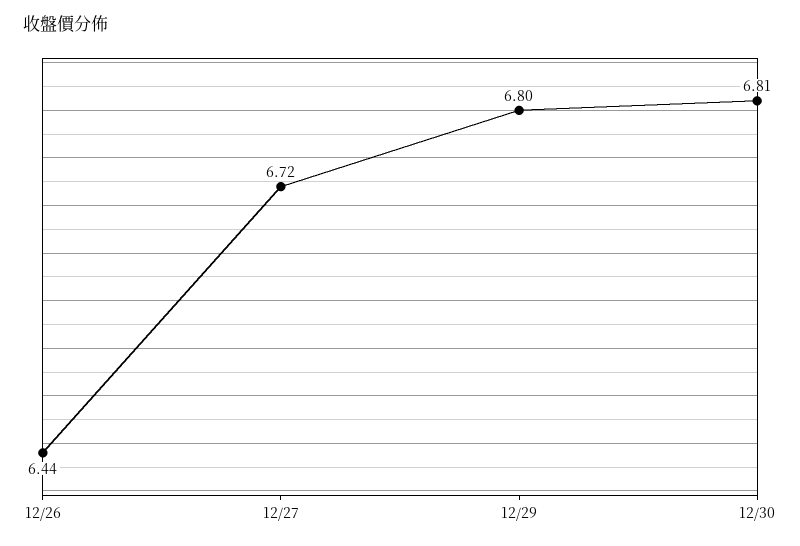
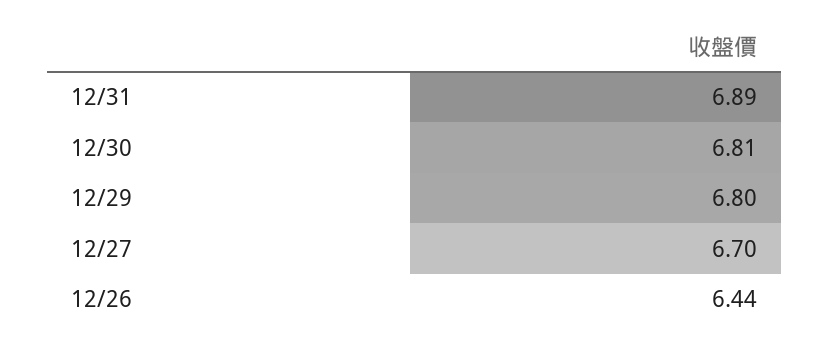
12/27: 6.72 -> 6.7
12/31: none -> 6.89

